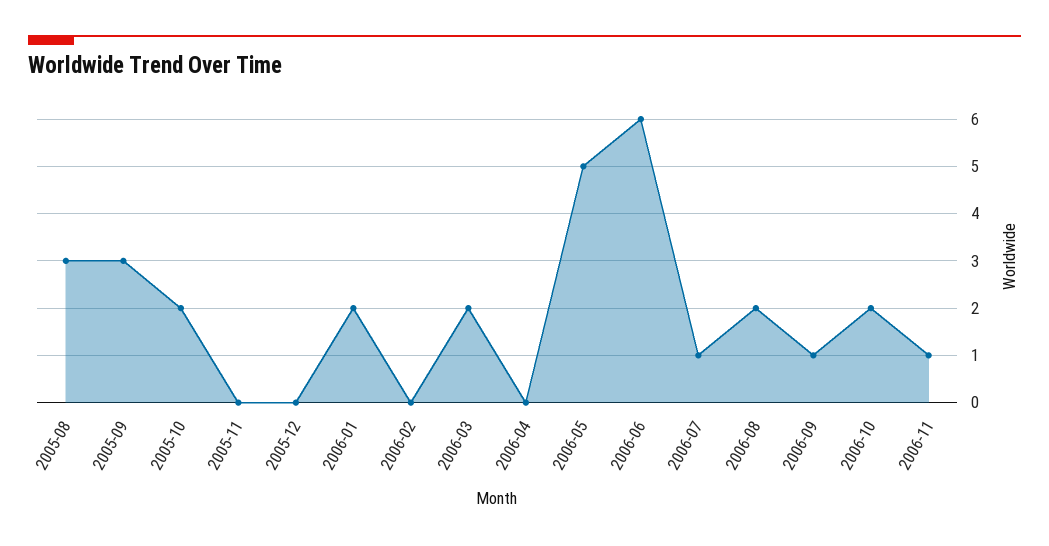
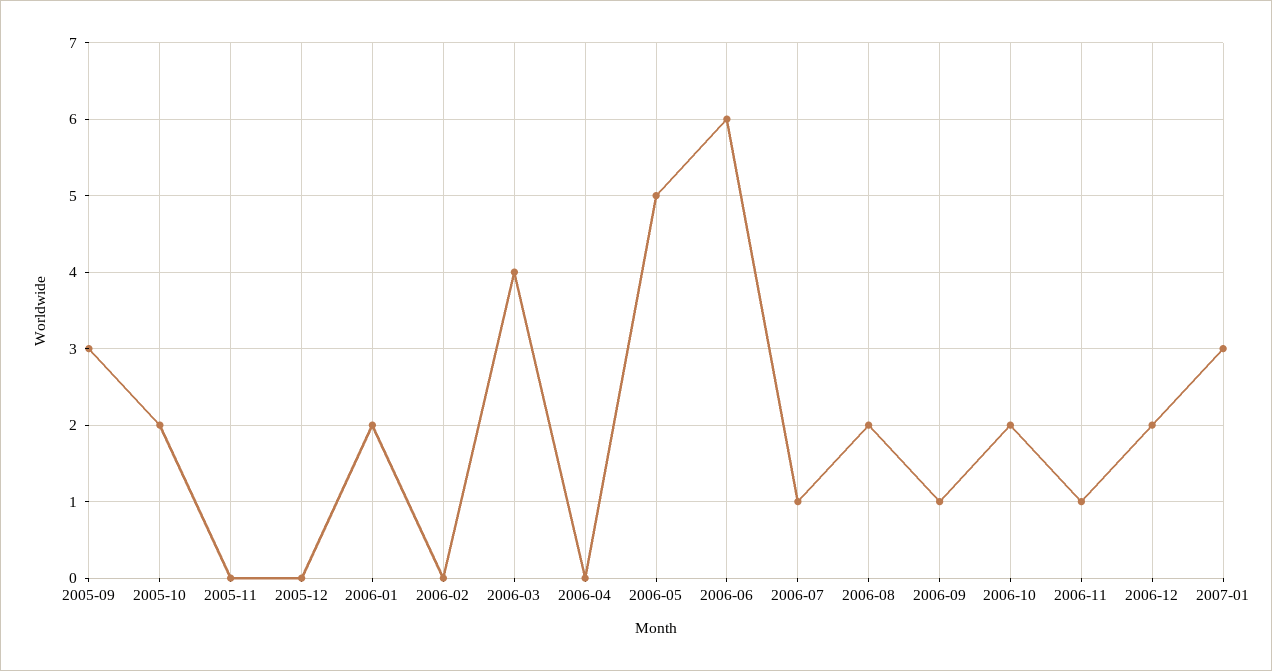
2005-08: 3 -> none
2006-03: 2 -> 4
2006-12: none -> 2
2007-01: none -> 3

